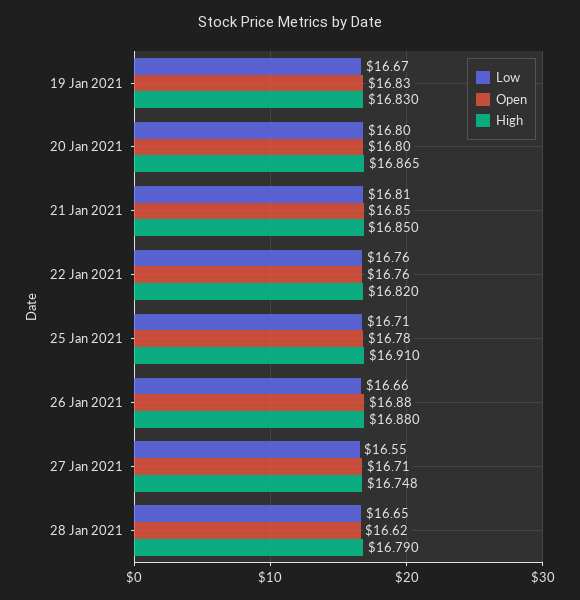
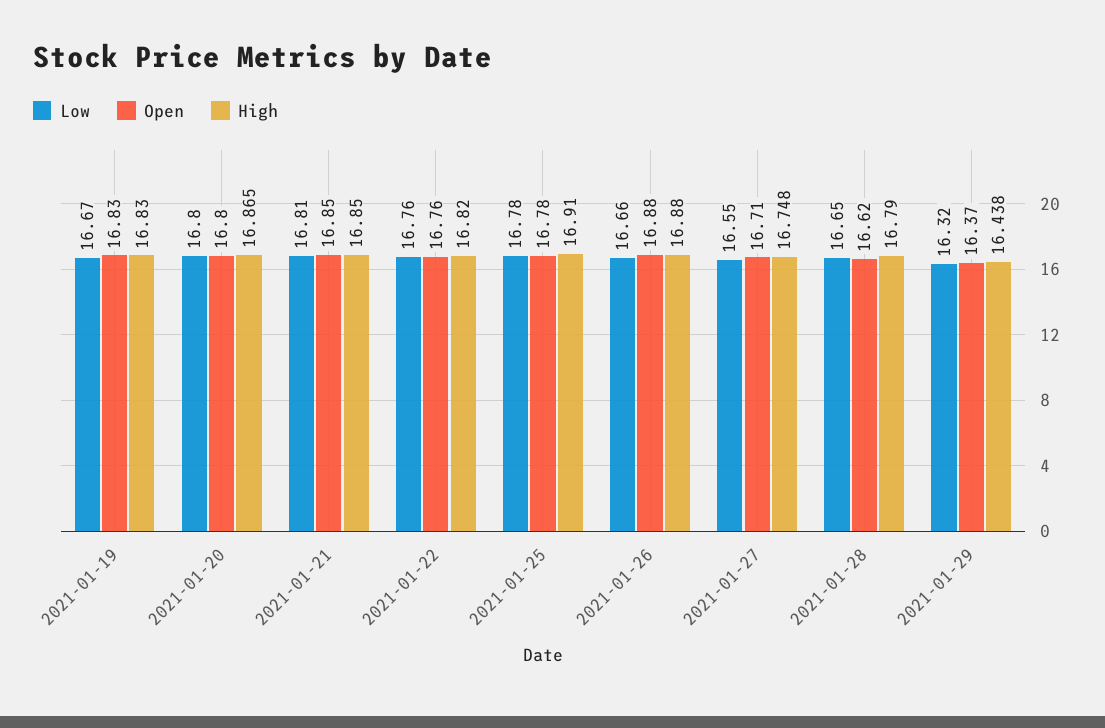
Low, 25 Jan 2021: 16.71 -> 16.78
Low, 2021-01-29: none -> 16.32
Open, 2021-01-29: none -> 16.37
High, 2021-01-29: none -> 16.438

